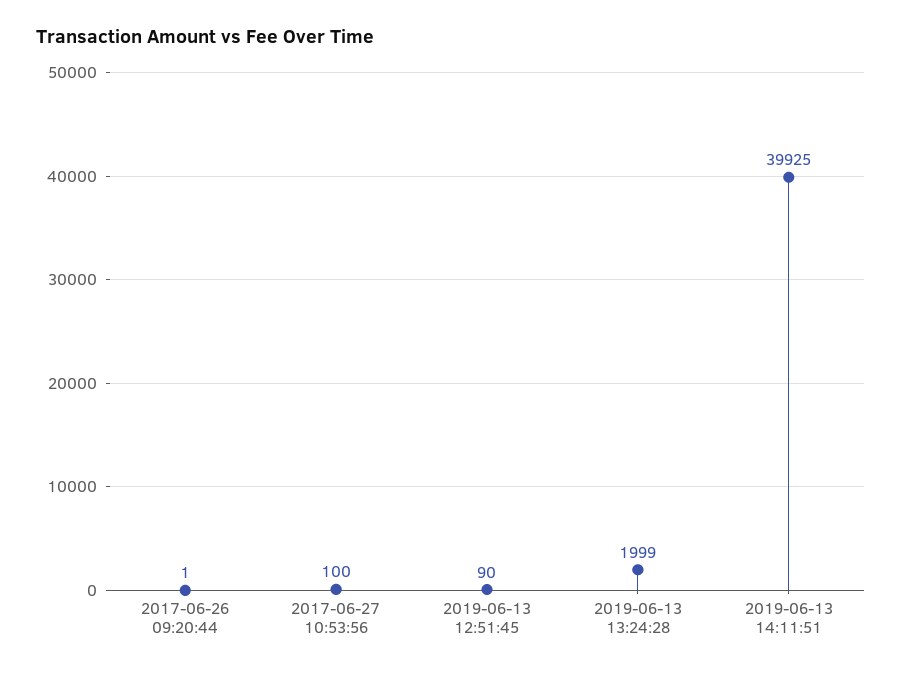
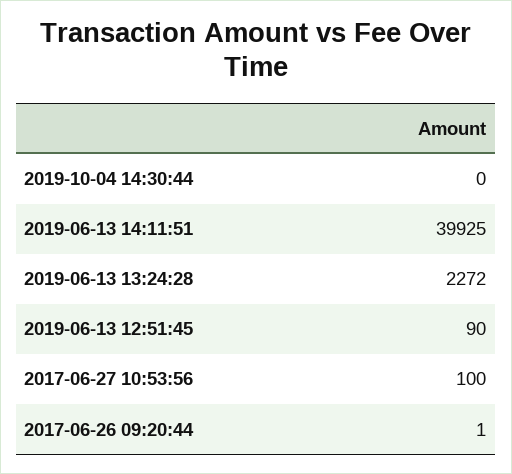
2019-06-13 13:24:28: 1999 -> 2272
2019-10-04 14:30:44: none -> 0

